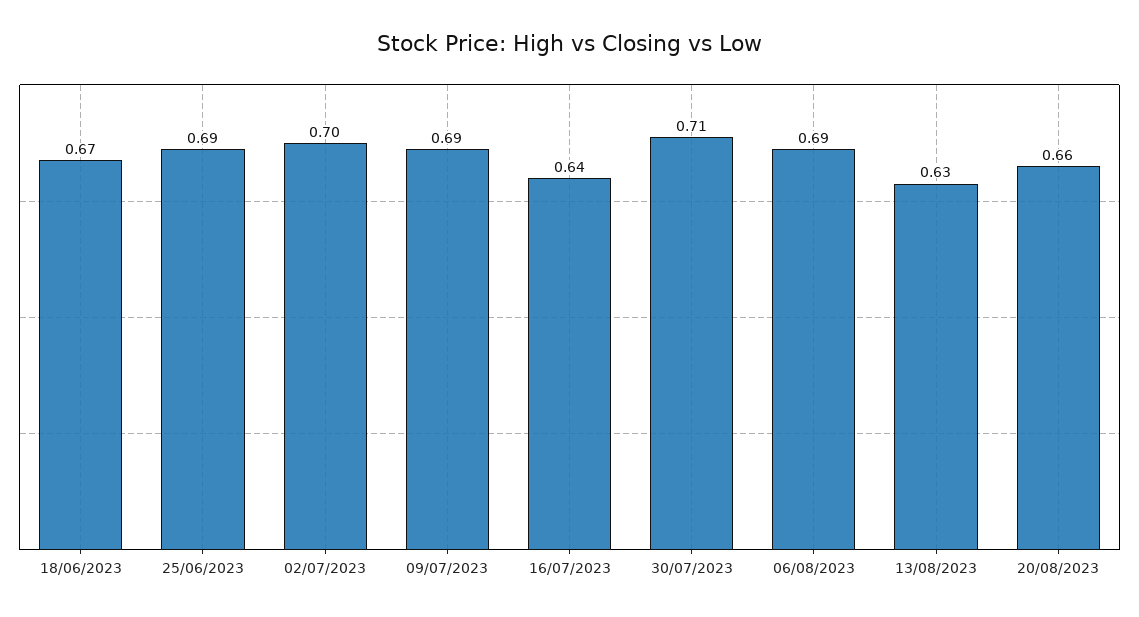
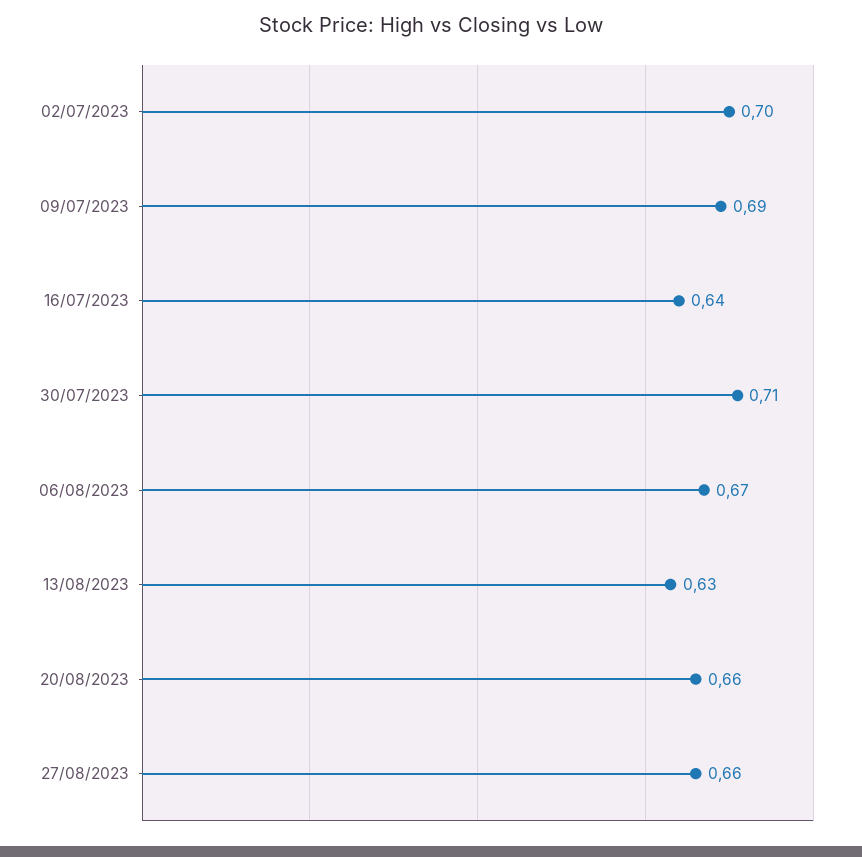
18/06/2023: 0.67 -> none
25/06/2023: 0.69 -> none
06/08/2023: 0.69 -> 0.67
27/08/2023: none -> 0.66

